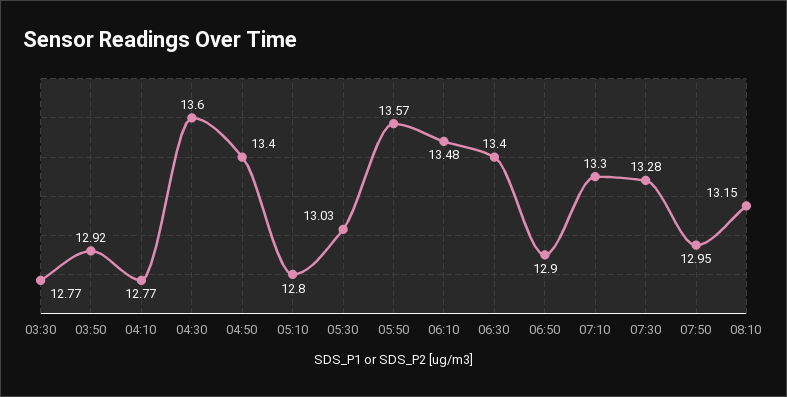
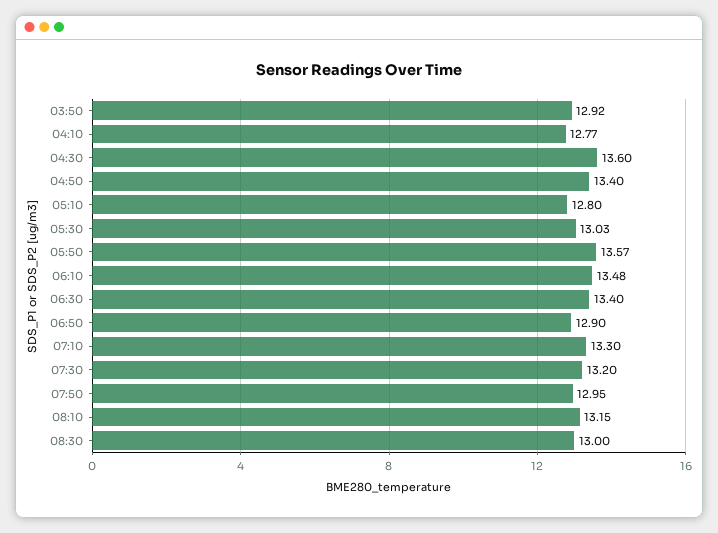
03:30: 12.77 -> none
07:30: 13.28 -> 13.2
08:30: none -> 13

